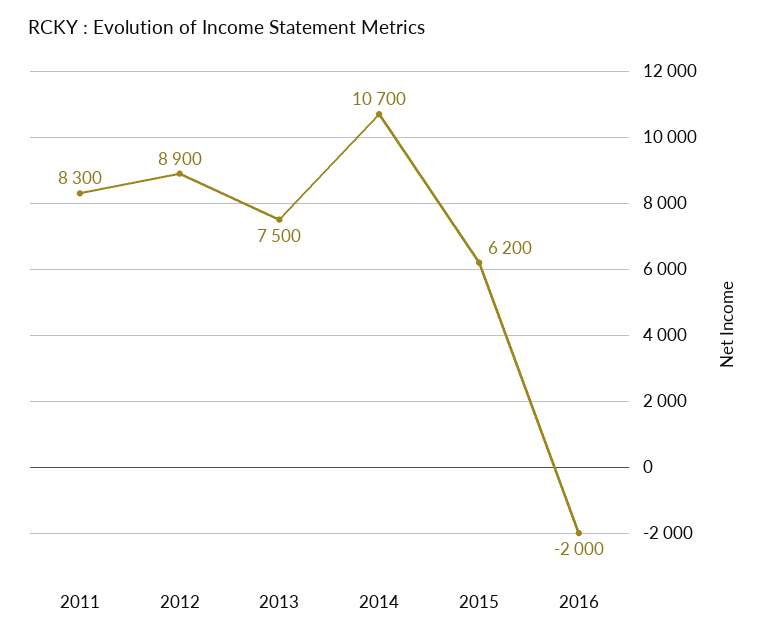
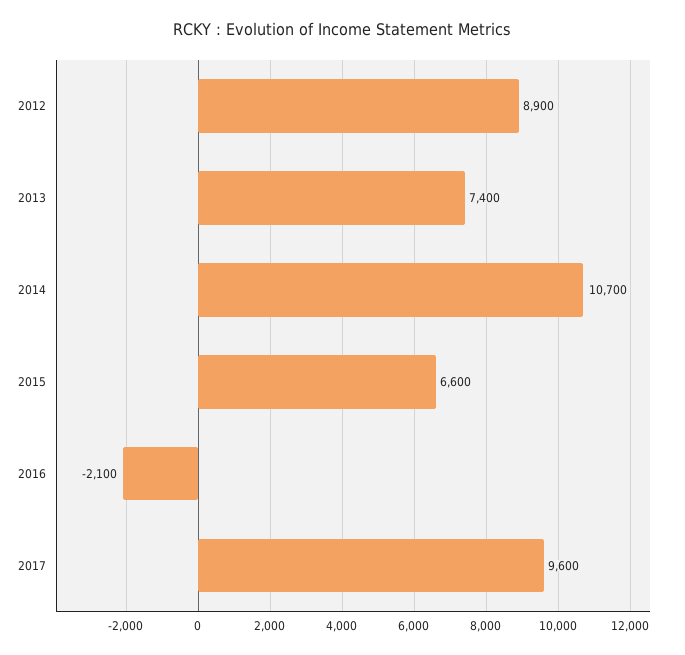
2011: 8300 -> none
2013: 7500 -> 7400
2015: 6200 -> 6600
2016: -2000 -> -2100
2017: none -> 9600

